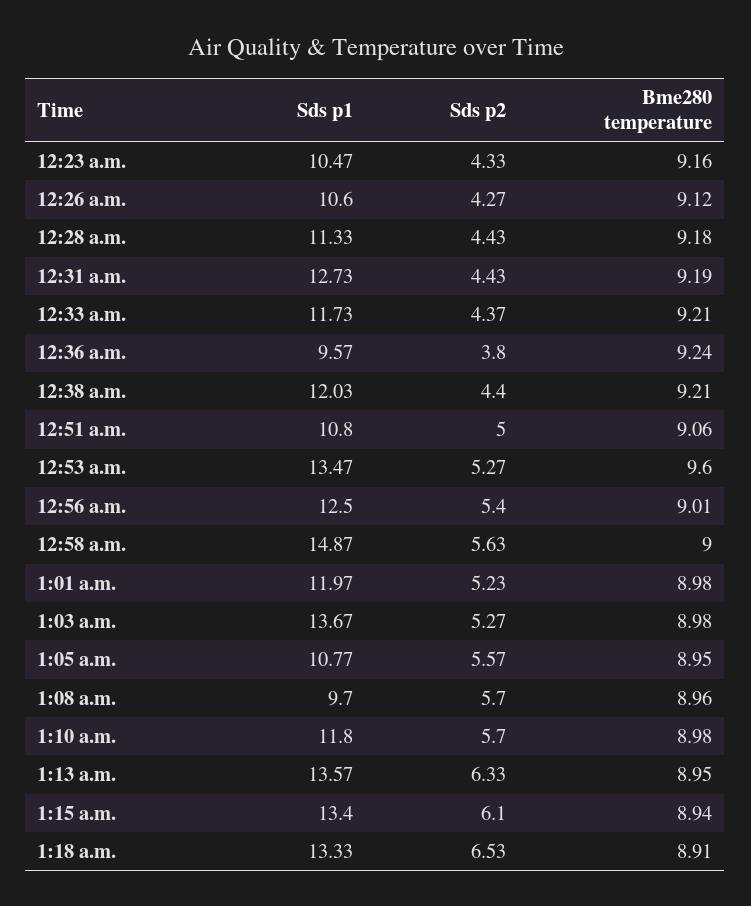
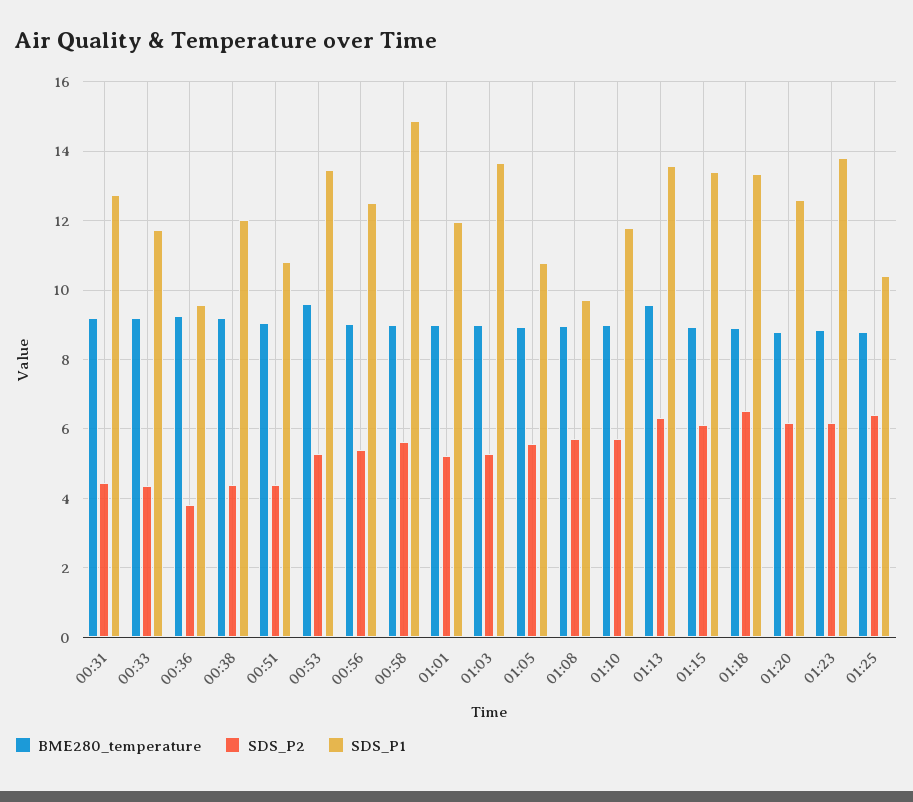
Sds p1, 12:23 a.m.: 10.47 -> none
Sds p2, 12:23 a.m.: 4.33 -> none
Bme280 temperature, 12:23 a.m.: 9.16 -> none
Sds p1, 12:26 a.m.: 10.6 -> none
Sds p2, 12:26 a.m.: 4.27 -> none
Bme280 temperature, 12:26 a.m.: 9.12 -> none
Sds p1, 12:28 a.m.: 11.33 -> none
Sds p2, 12:28 a.m.: 4.43 -> none
Bme280 temperature, 12:28 a.m.: 9.18 -> none
Sds p2, 12:51 a.m.: 5 -> 4.4
Bme280 temperature, 1:13 a.m.: 8.95 -> 9.6
Bme280 temperature, 01:20: none -> 8.8
Sds p2, 01:20: none -> 6.2
Sds p1, 01:20: none -> 12.6
Bme280 temperature, 01:23: none -> 8.8
Sds p2, 01:23: none -> 6.2
Sds p1, 01:23: none -> 13.8
Bme280 temperature, 01:25: none -> 8.8
Sds p2, 01:25: none -> 6.4
Sds p1, 01:25: none -> 10.4

